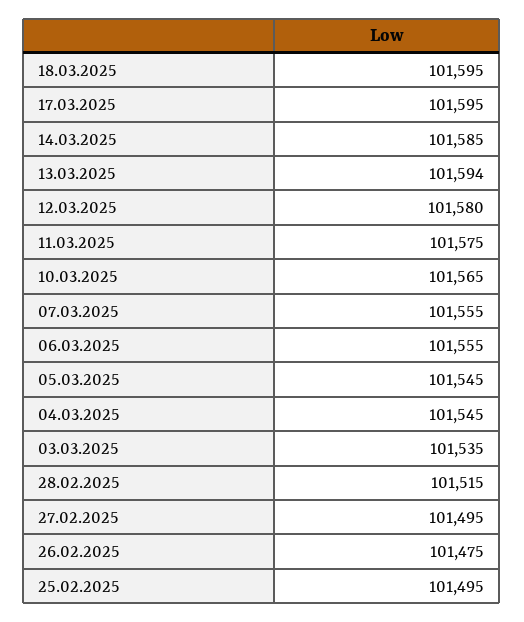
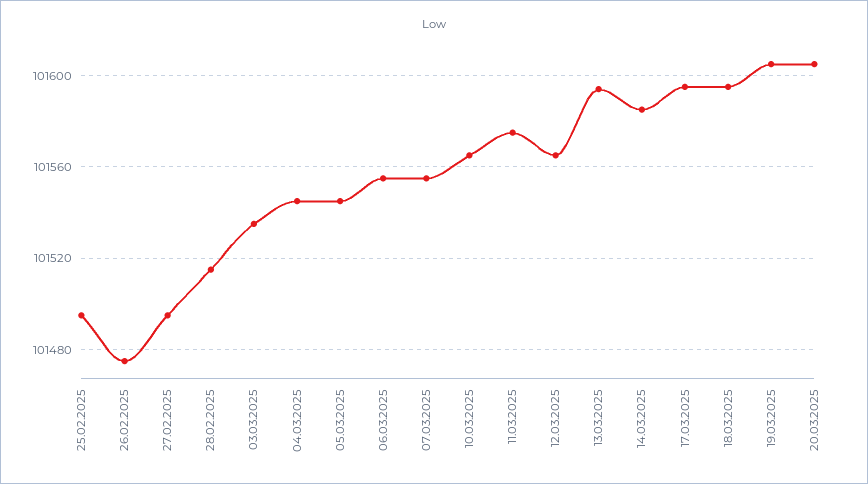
12.03.2025: 101580 -> 101565
19.03.2025: none -> 101605
20.03.2025: none -> 101605

